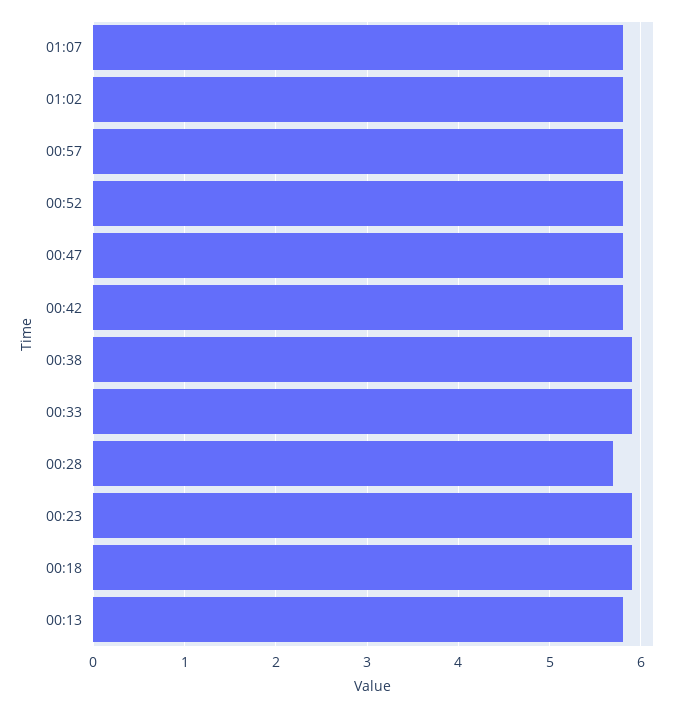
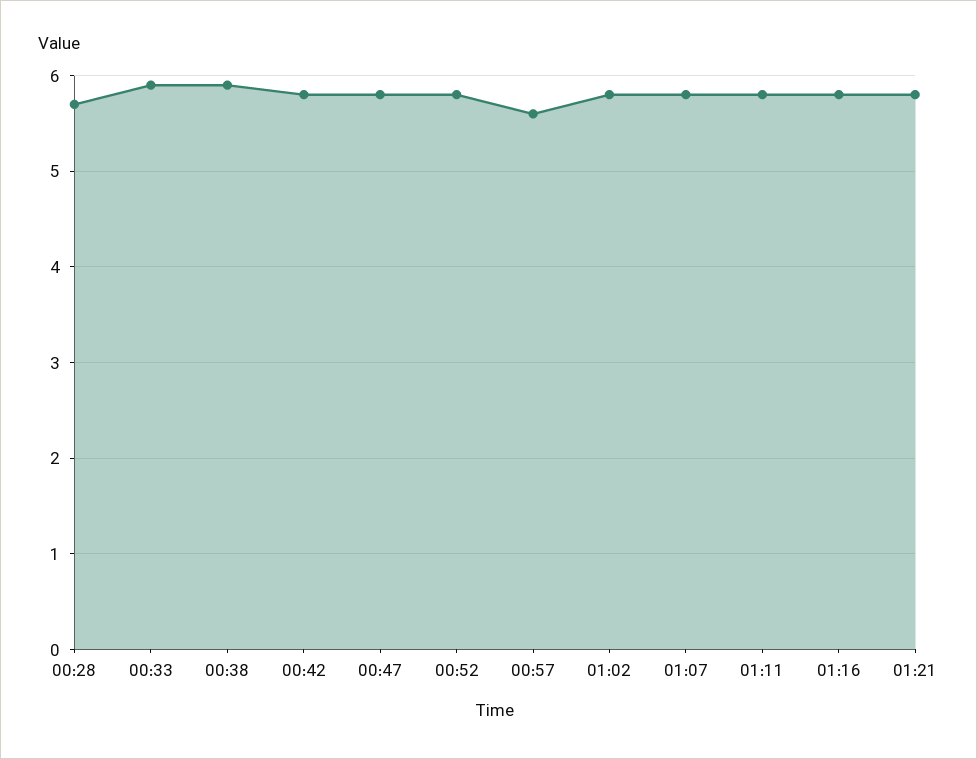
00:57: 5.8 -> 5.6
00:23: 5.9 -> none
00:18: 5.9 -> none
00:13: 5.8 -> none
01:11: none -> 5.8
01:16: none -> 5.8
01:21: none -> 5.8

